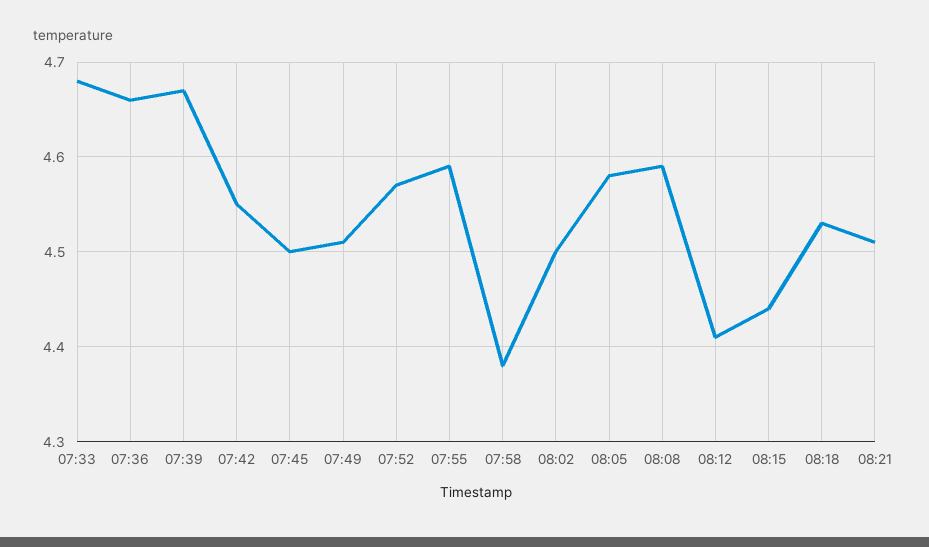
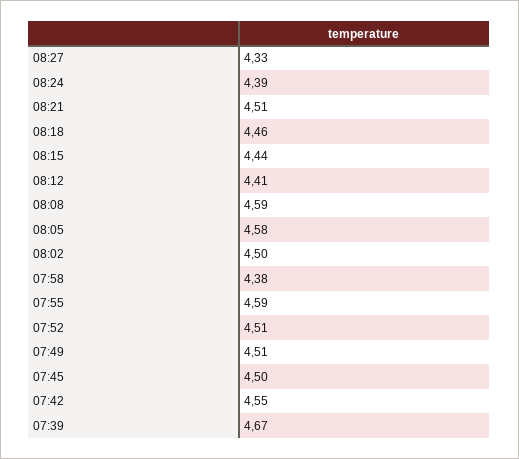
07:33: 4.68 -> none
07:36: 4.66 -> none
07:52: 4.57 -> 4.51
08:18: 4.53 -> 4.46
08:27: none -> 4.33
08:24: none -> 4.39

